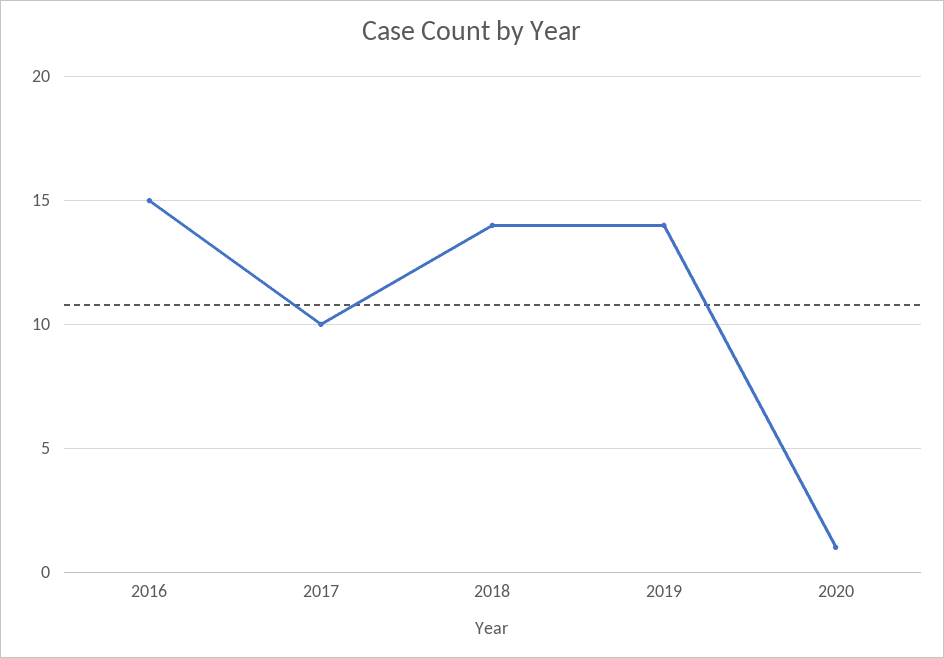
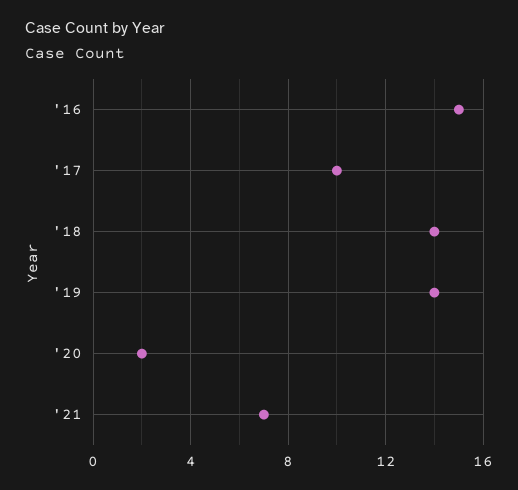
2020: 1 -> 2
'21: none -> 7

